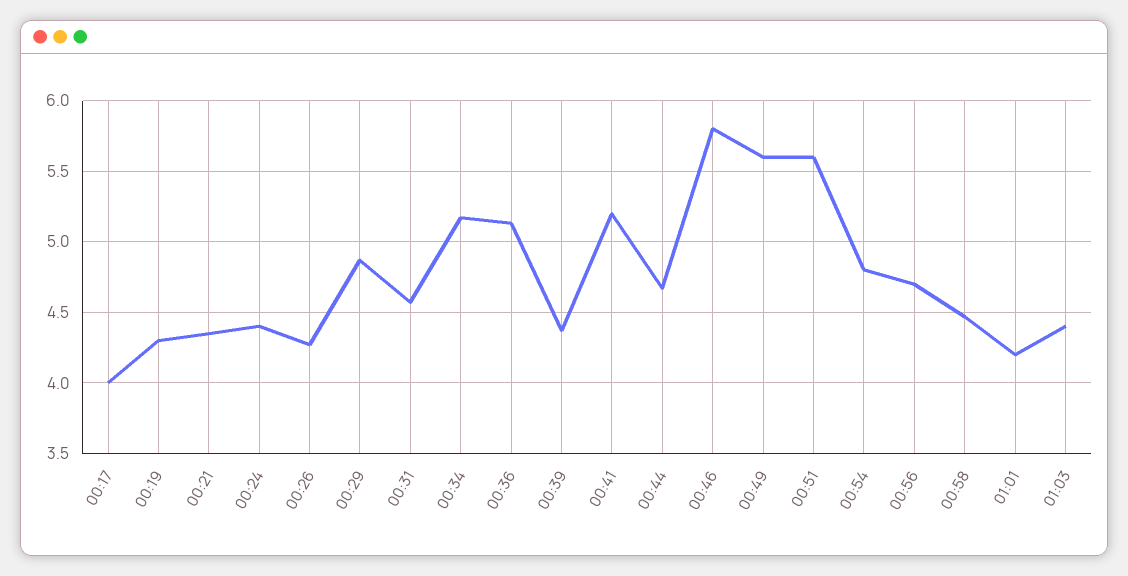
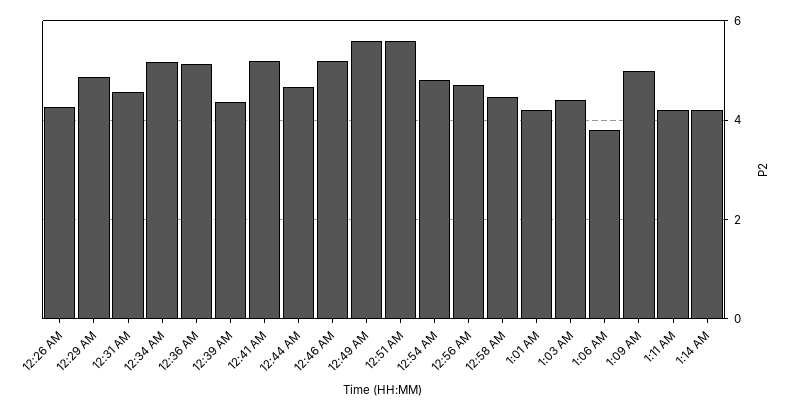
00:17: 4 -> none
00:19: 4.3 -> none
00:21: 4.35 -> none
00:24: 4.4 -> none
00:46: 5.8 -> 5.2
1:06 AM: none -> 3.8
1:09 AM: none -> 5
1:11 AM: none -> 4.2
1:14 AM: none -> 4.2

